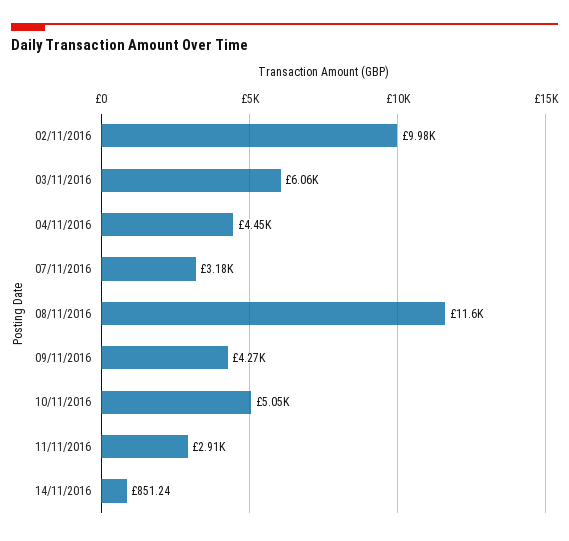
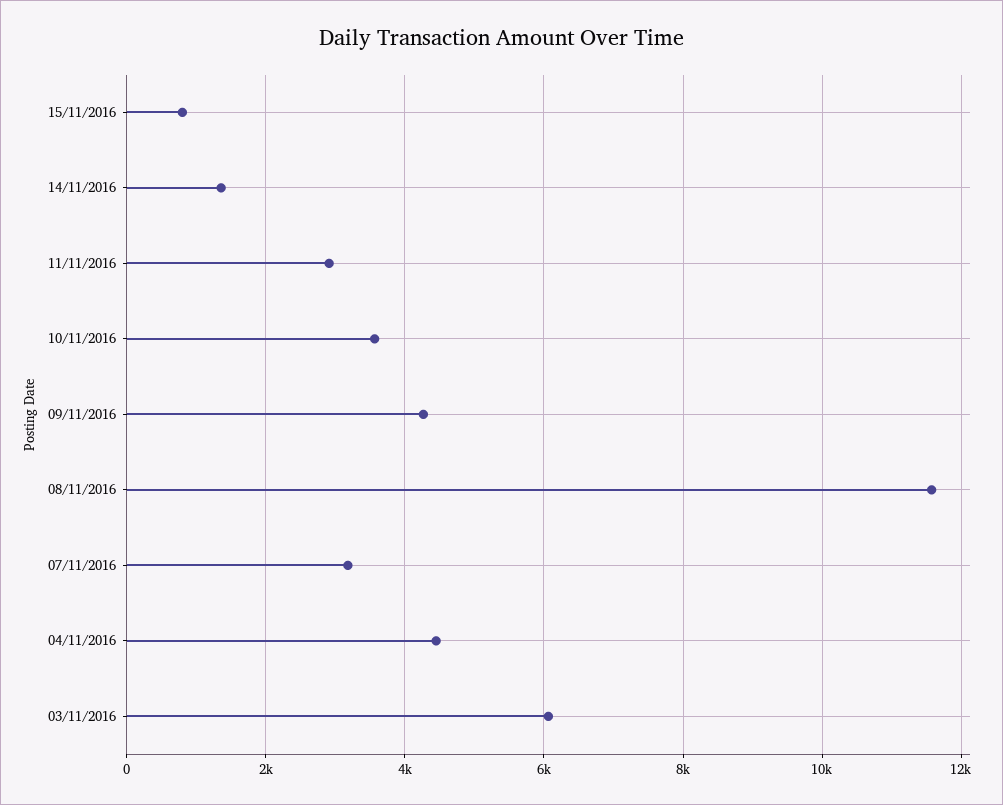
02/11/2016: 9980 -> none
10/11/2016: 5050 -> 3600
14/11/2016: 851.24 -> 1400
15/11/2016: none -> 800

